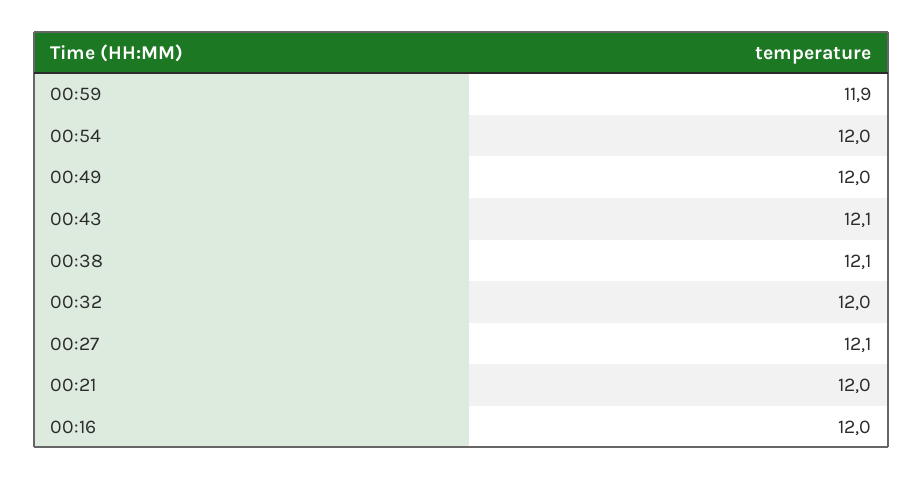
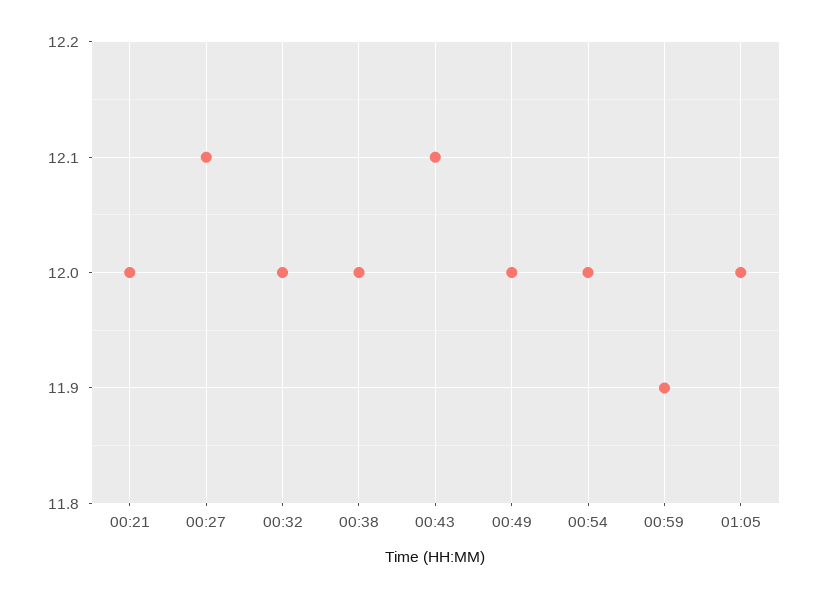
00:38: 12.1 -> 12
00:16: 12 -> none
01:05: none -> 12

